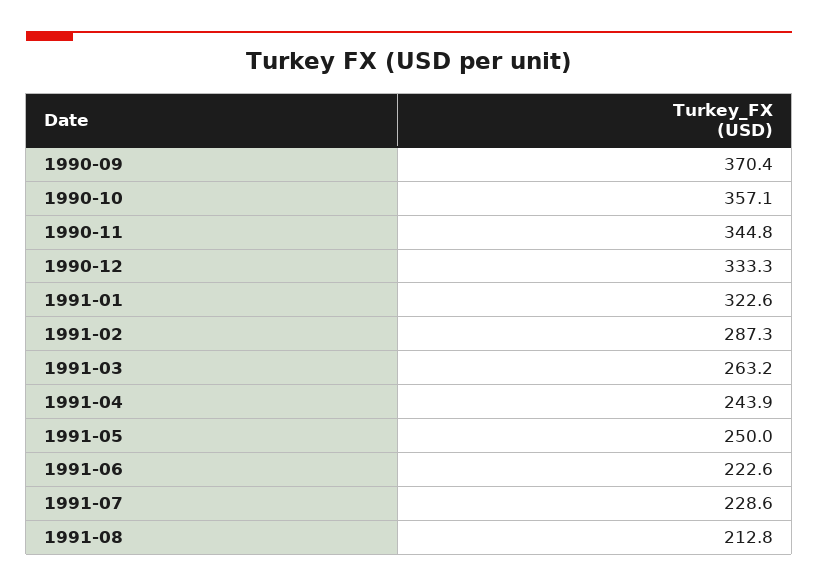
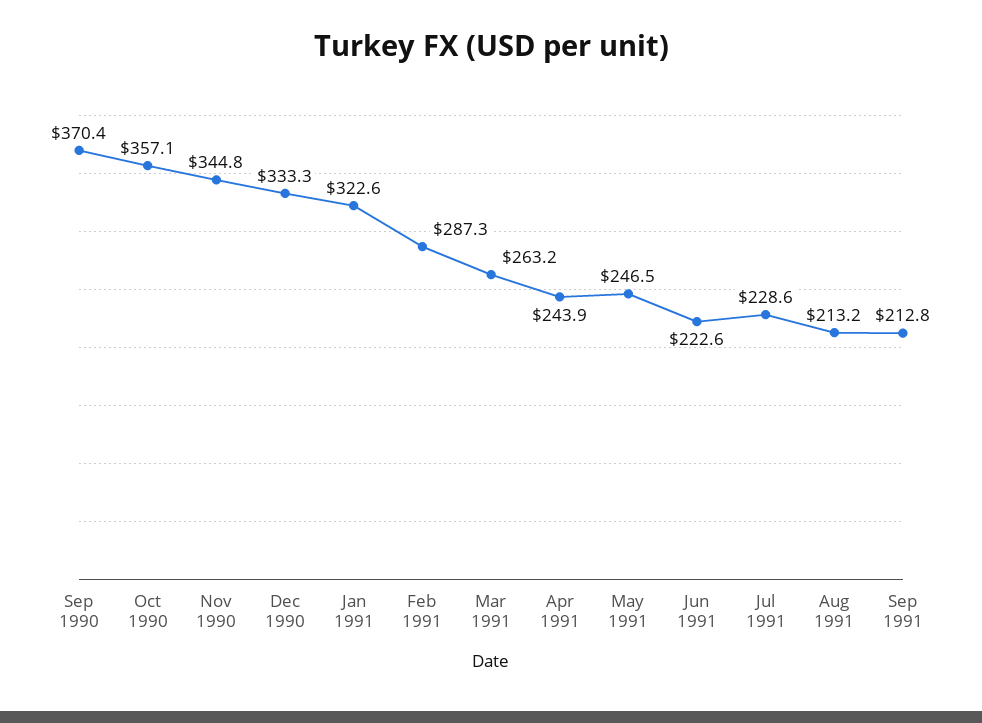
1991-05: 250 -> 246.5
1991-08: 212.8 -> 213.2
Sep 1991: none -> 212.8

